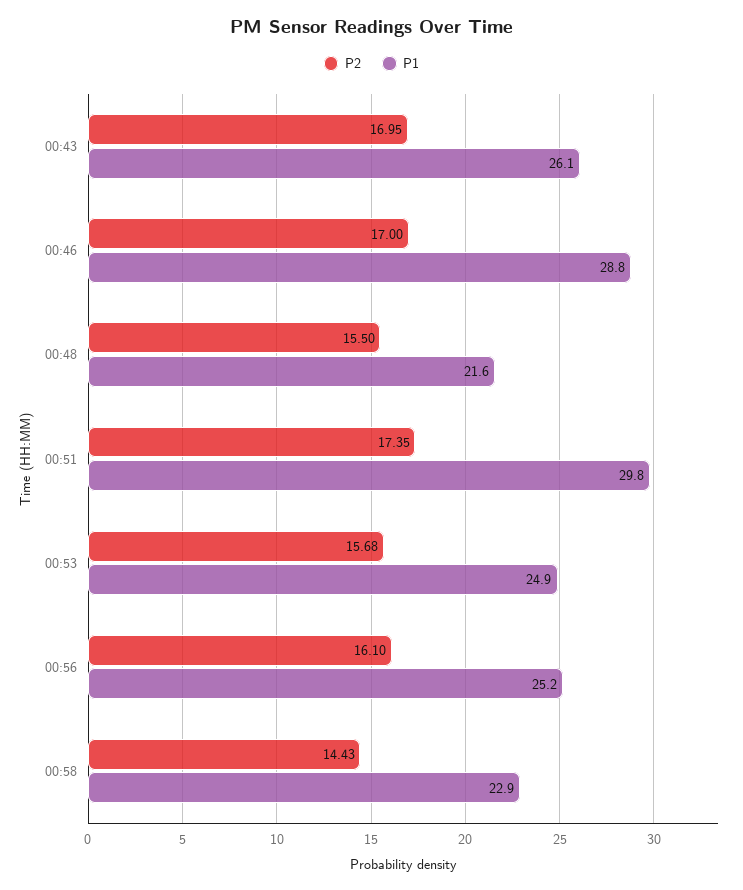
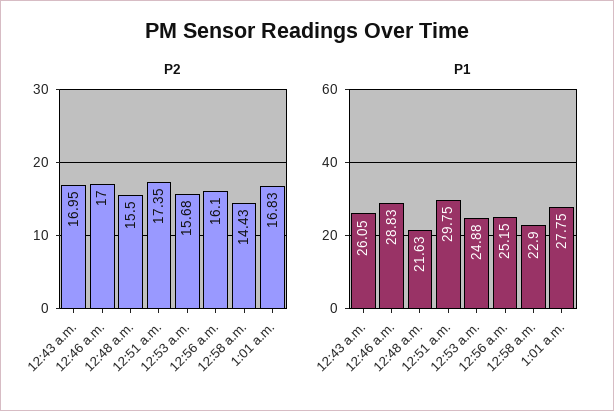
P2, 1:01 a.m.: none -> 16.83
P1, 1:01 a.m.: none -> 27.75

